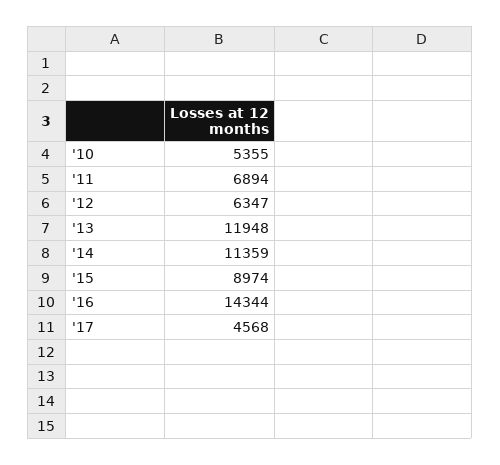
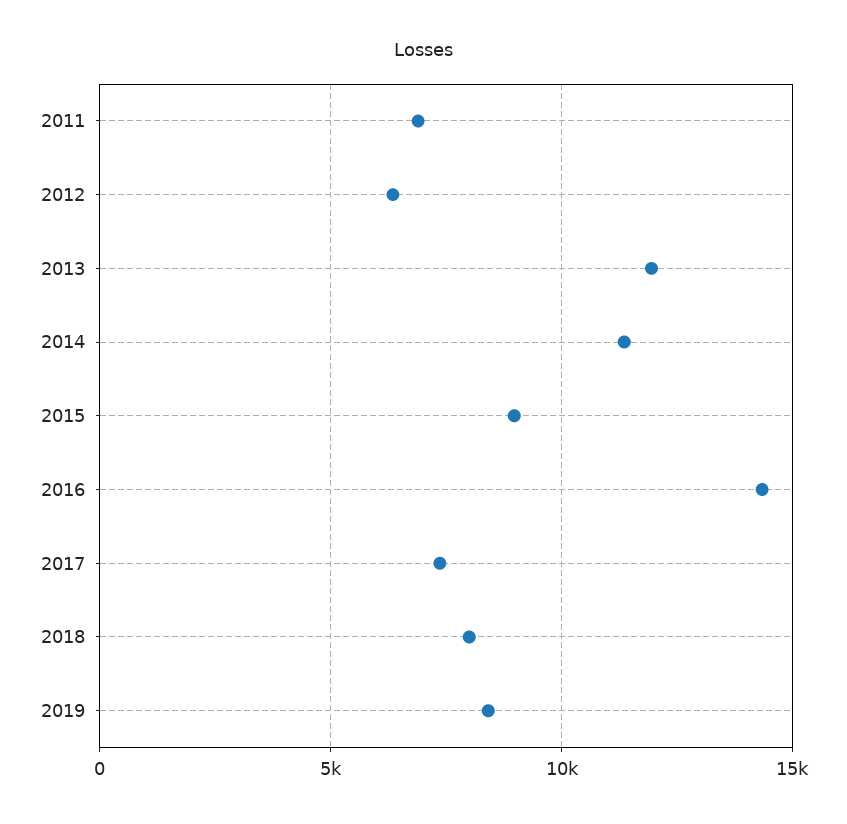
'10: 5355 -> none
'17: 4568 -> 7500
2018: none -> 8000
2019: none -> 8500

